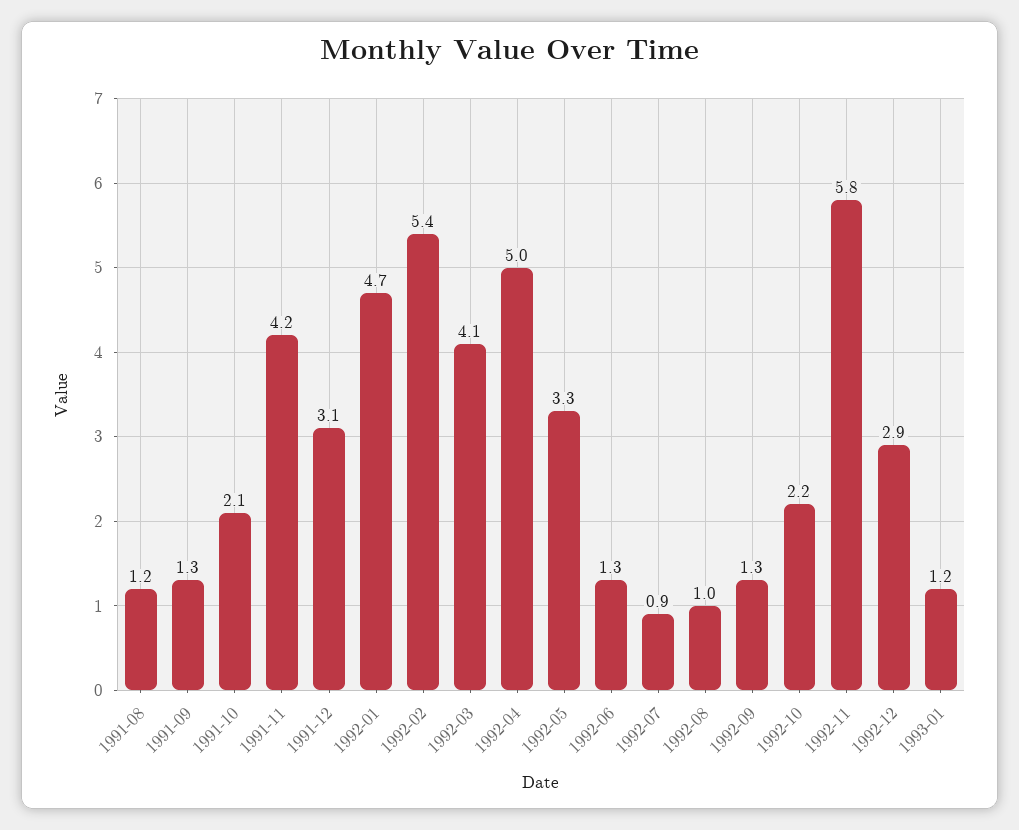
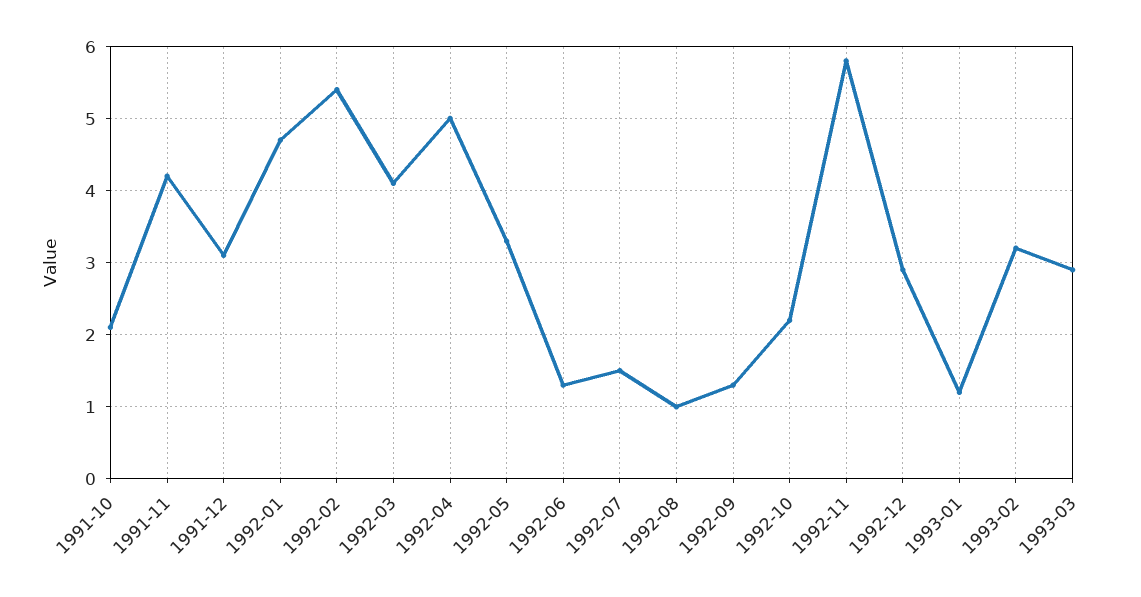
1991-08: 1.2 -> none
1991-09: 1.3 -> none
1992-07: 0.9 -> 1.5
1993-02: none -> 3.2
1993-03: none -> 2.9

